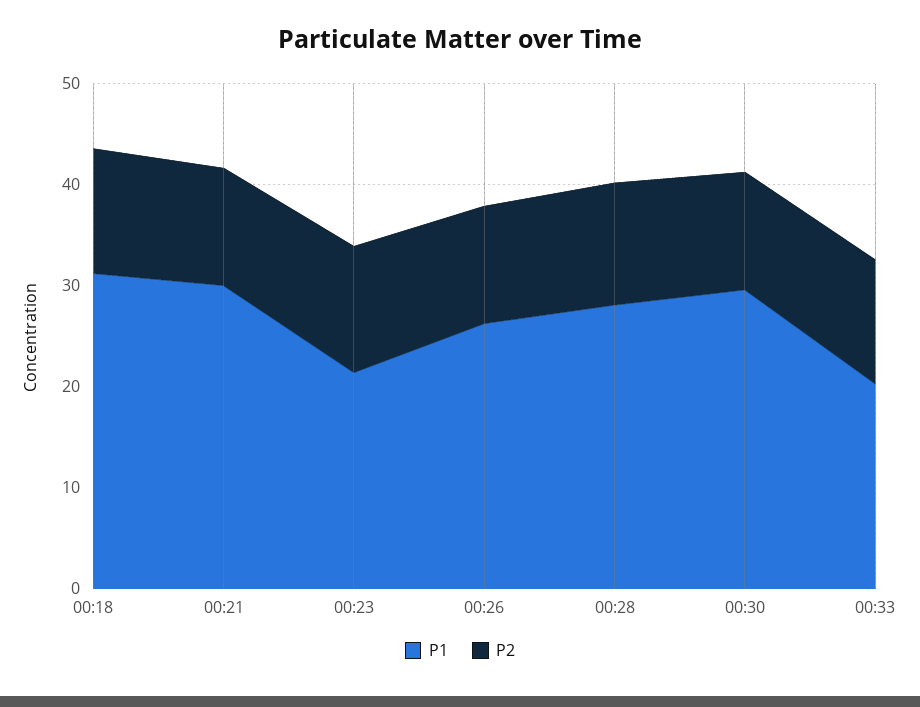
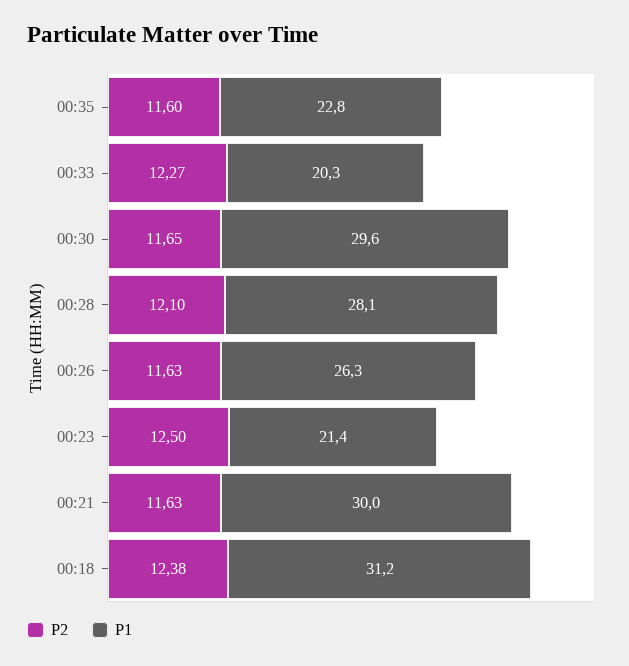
P2, 00:35: none -> 11.6
P1, 00:35: none -> 22.8

